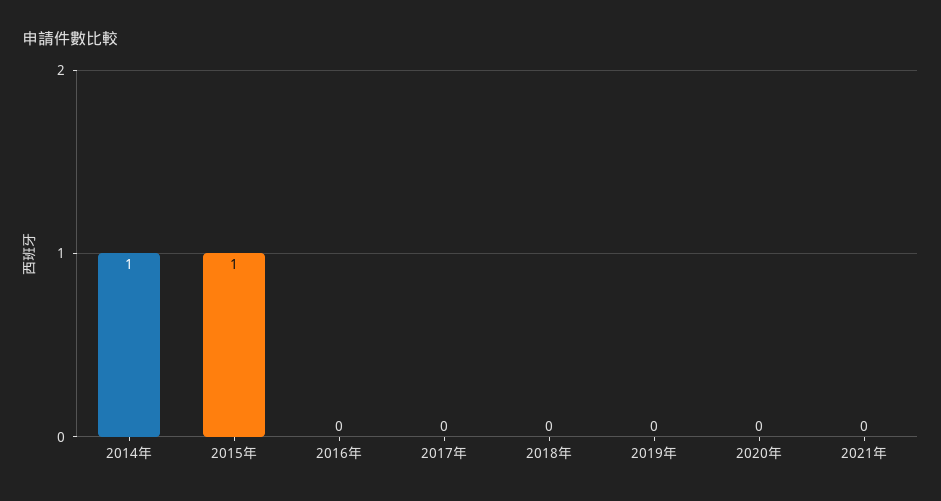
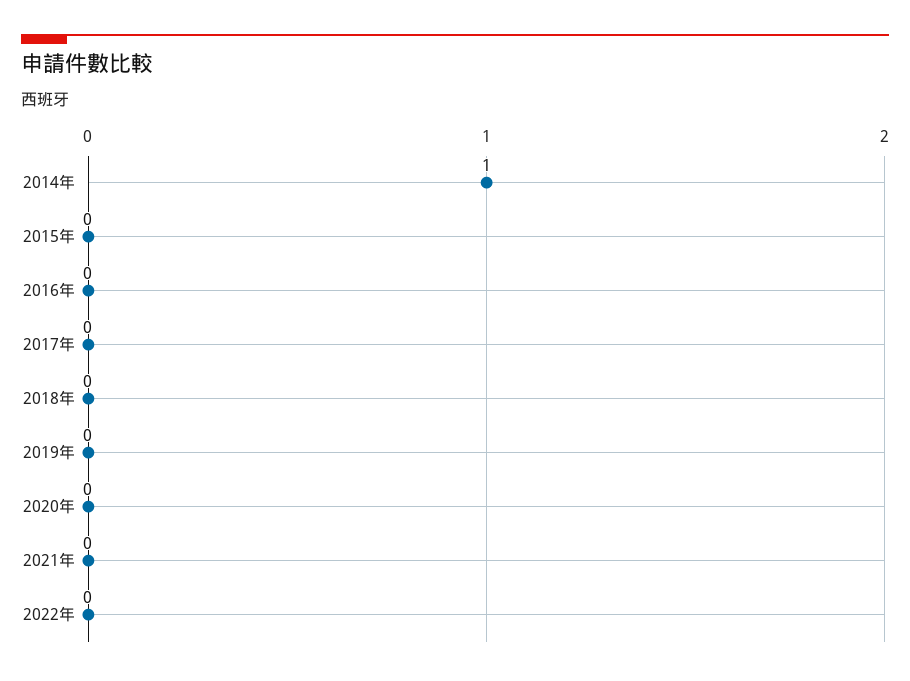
2015年: 1 -> 0
2022年: none -> 0

